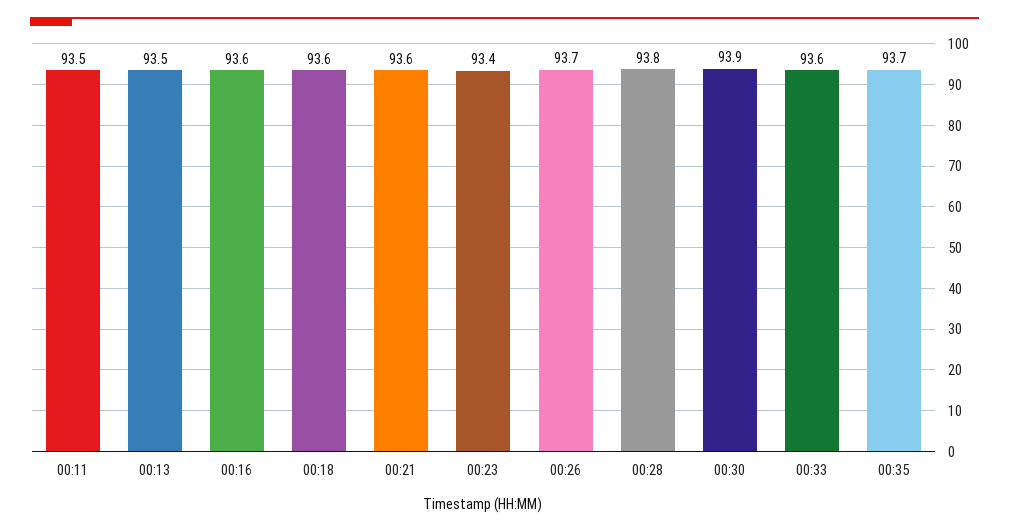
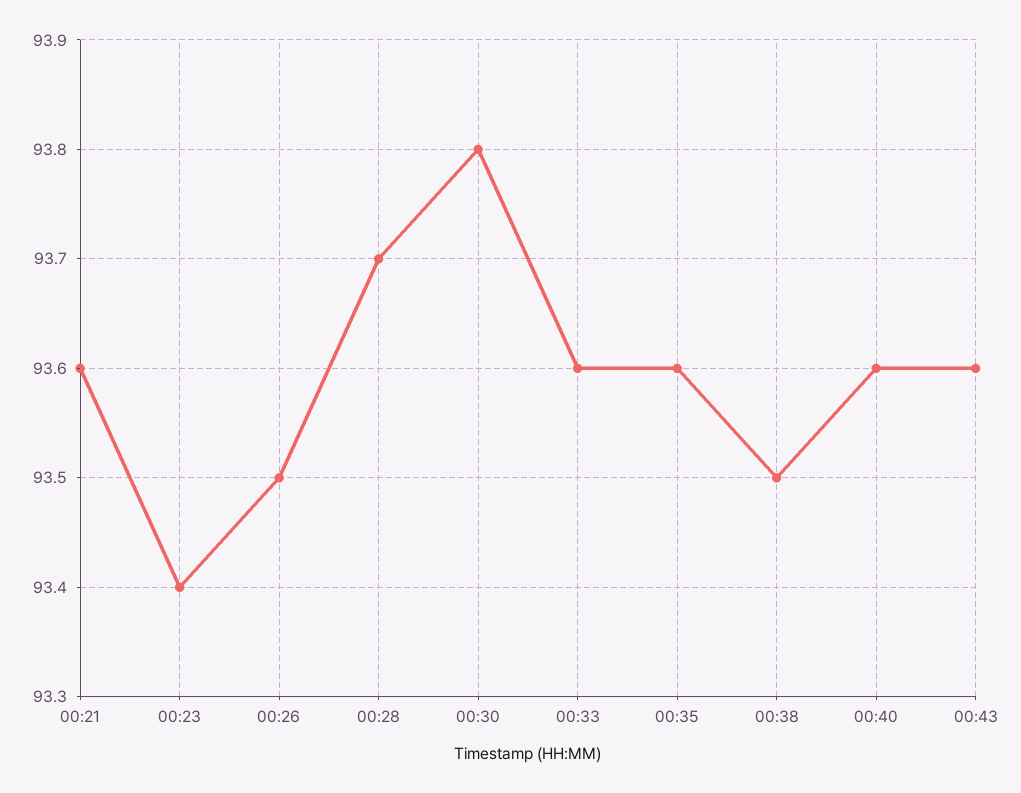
00:11: 93.5 -> none
00:13: 93.5 -> none
00:16: 93.6 -> none
00:18: 93.6 -> none
00:26: 93.7 -> 93.5
00:28: 93.8 -> 93.7
00:30: 93.9 -> 93.8
00:35: 93.7 -> 93.6
00:38: none -> 93.5
00:40: none -> 93.6
00:43: none -> 93.6

